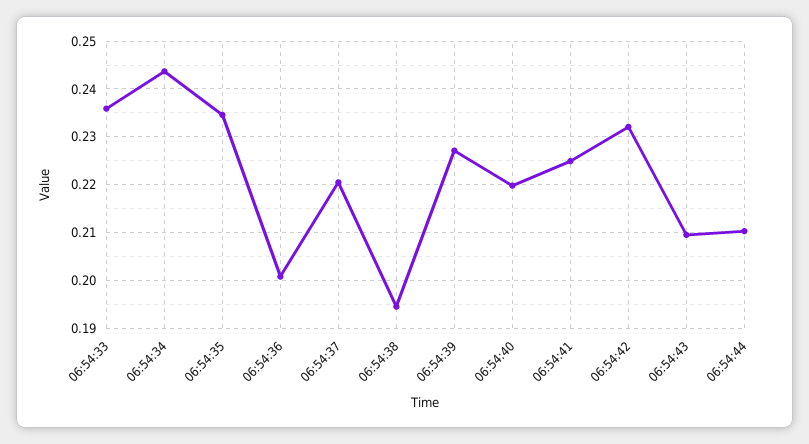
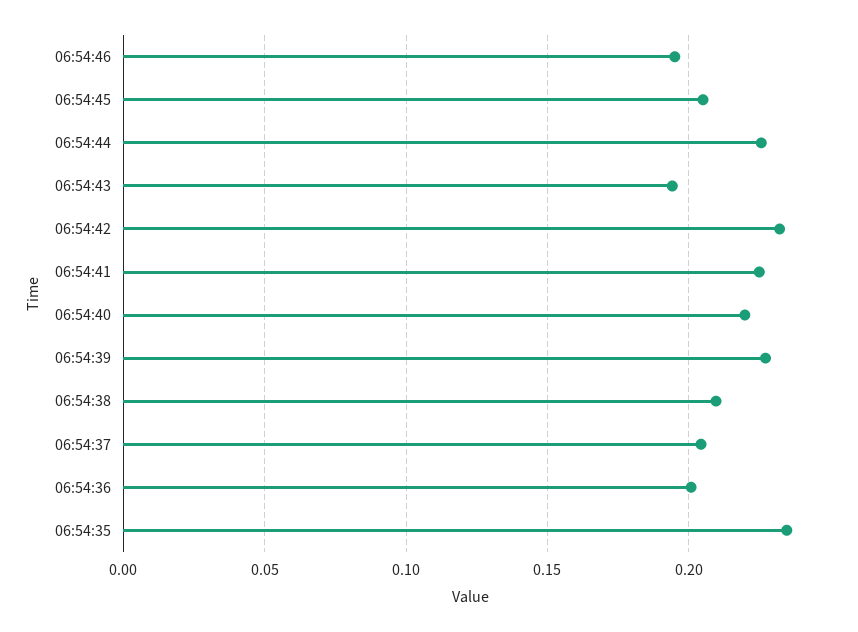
06:54:33: 0.236 -> none
06:54:34: 0.244 -> none
06:54:37: 0.22 -> 0.205
06:54:38: 0.194 -> 0.21
06:54:43: 0.21 -> 0.195
06:54:44: 0.21 -> 0.225
06:54:46: none -> 0.195
06:54:45: none -> 0.205

